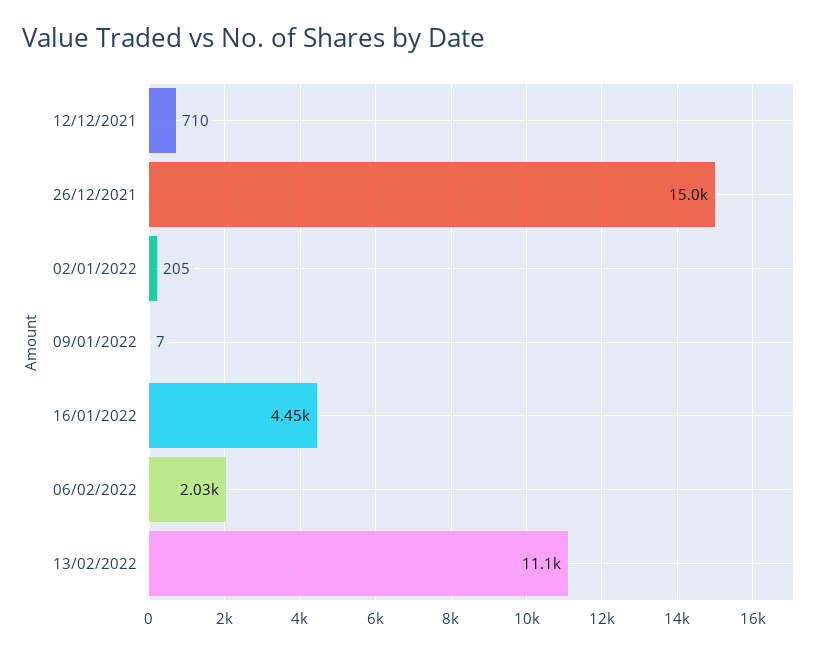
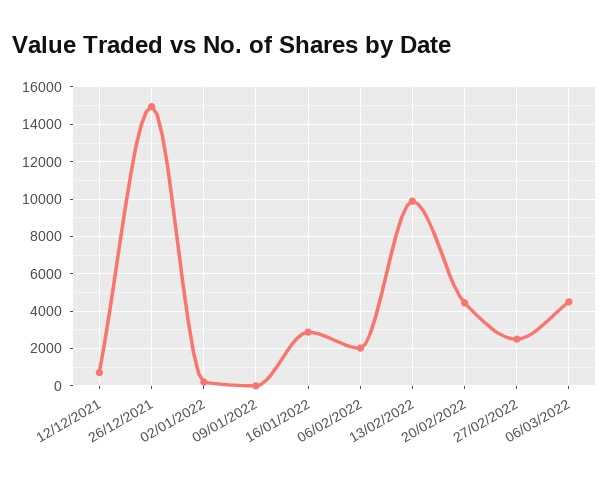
16/01/2022: 4450 -> 3000
13/02/2022: 11100 -> 10000
20/02/2022: none -> 4500
27/02/2022: none -> 2500
06/03/2022: none -> 4500

